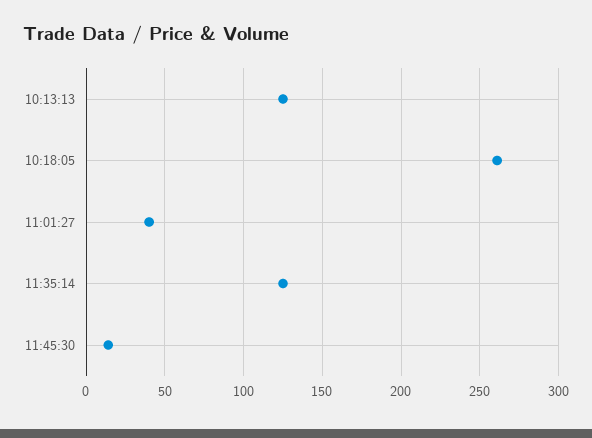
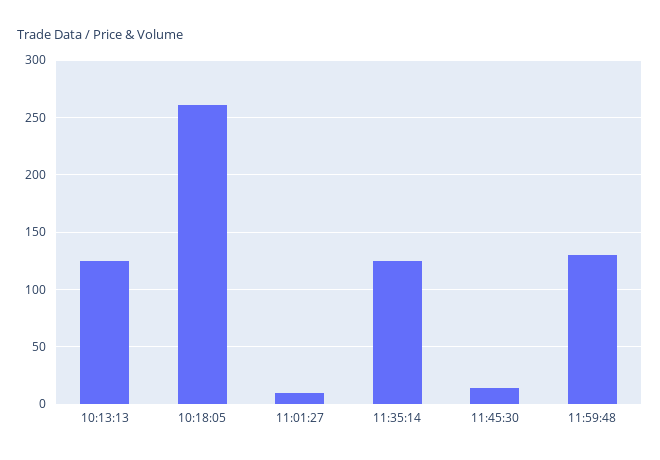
11:01:27: 40 -> 10
11:59:48: none -> 130

